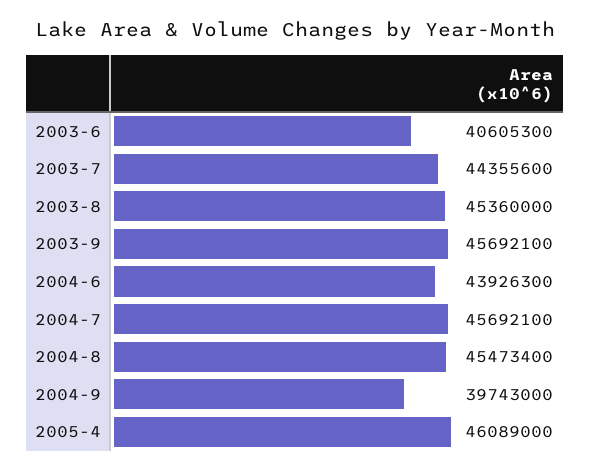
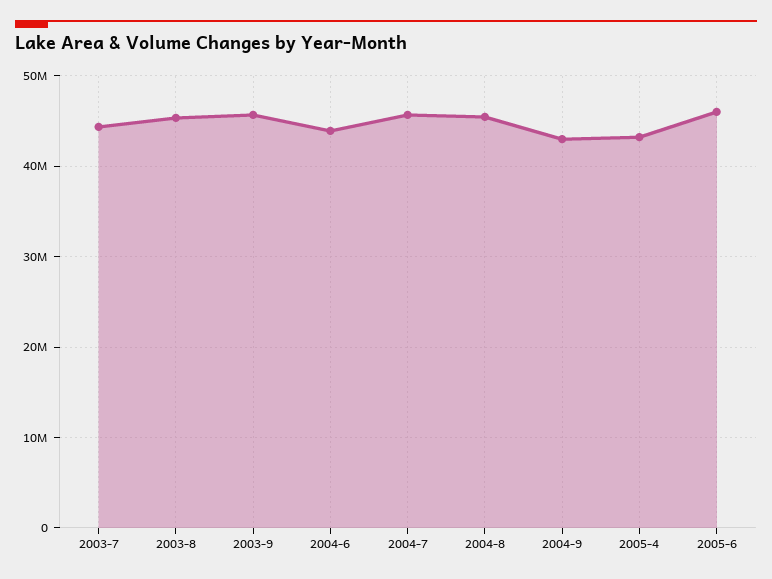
2003-6: 40605300 -> none
2004-9: 39743000 -> 43000000
2005-4: 46089000 -> 43000000
2005-6: none -> 46000000

